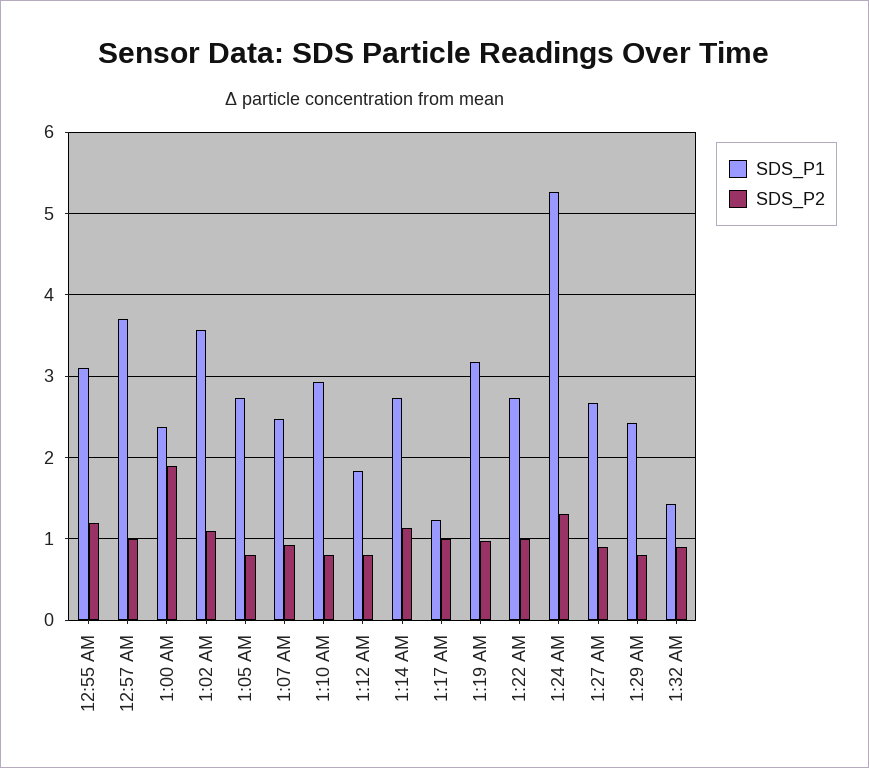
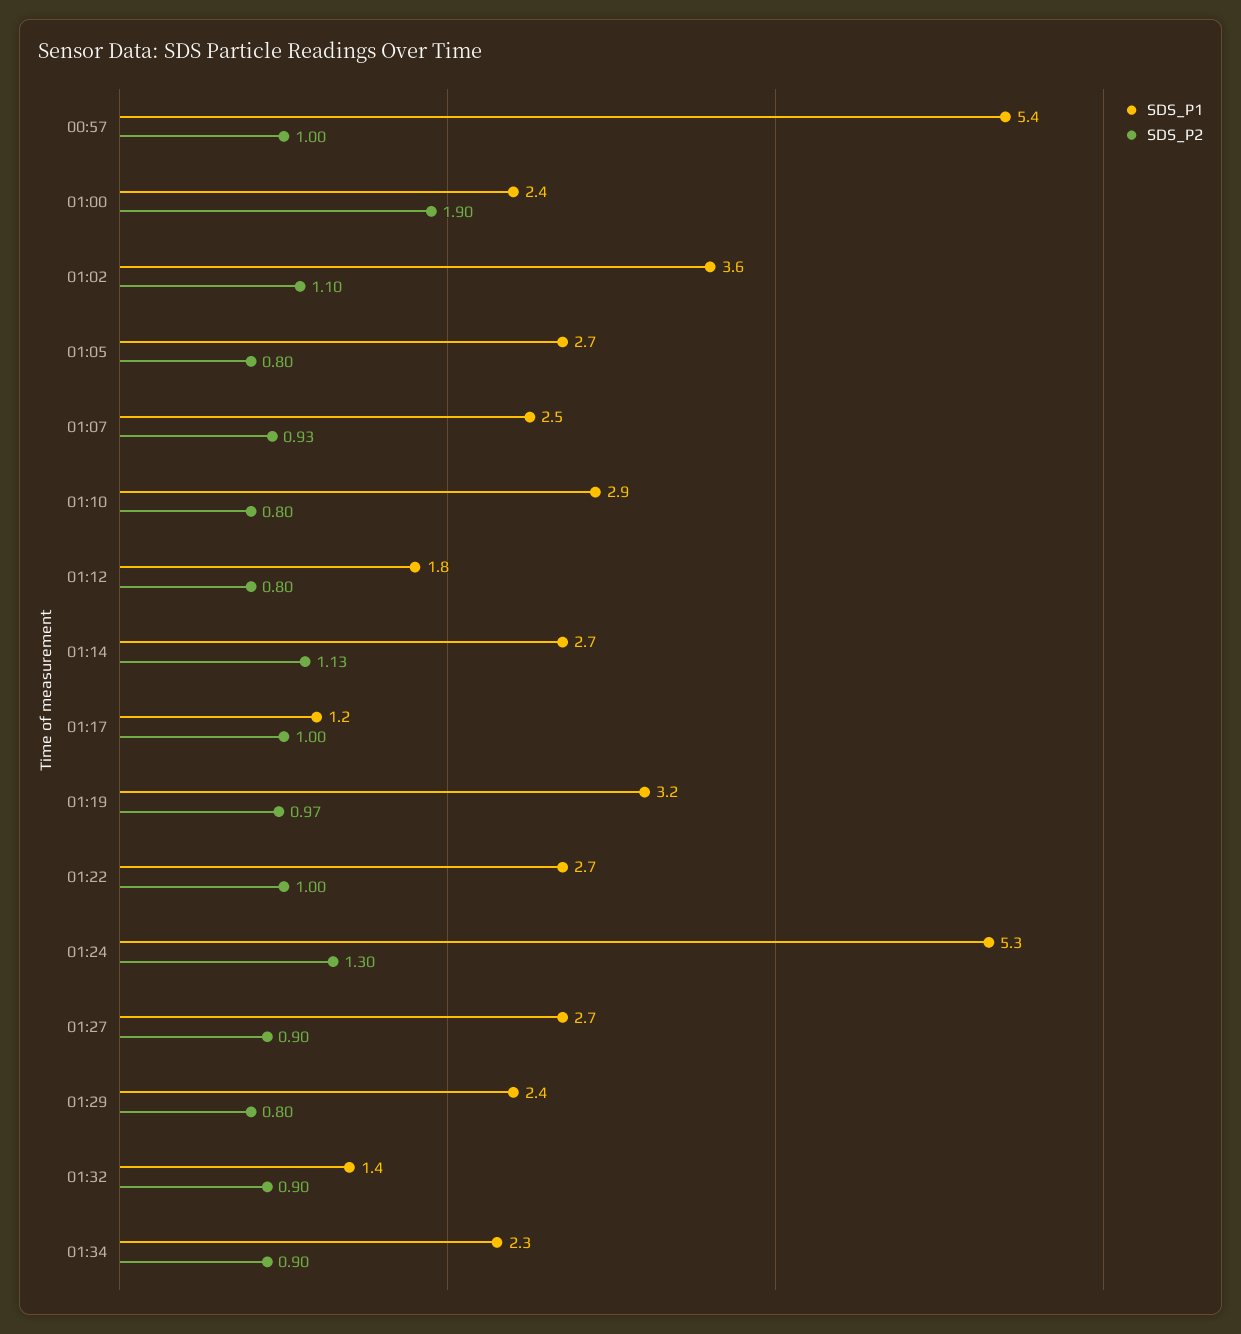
SDS_P1, 12:55 AM: 3.1 -> none
SDS_P2, 12:55 AM: 1.2 -> none
SDS_P1, 12:57 AM: 3.7 -> 5.4
SDS_P1, 01:34: none -> 2.3
SDS_P2, 01:34: none -> 0.9

